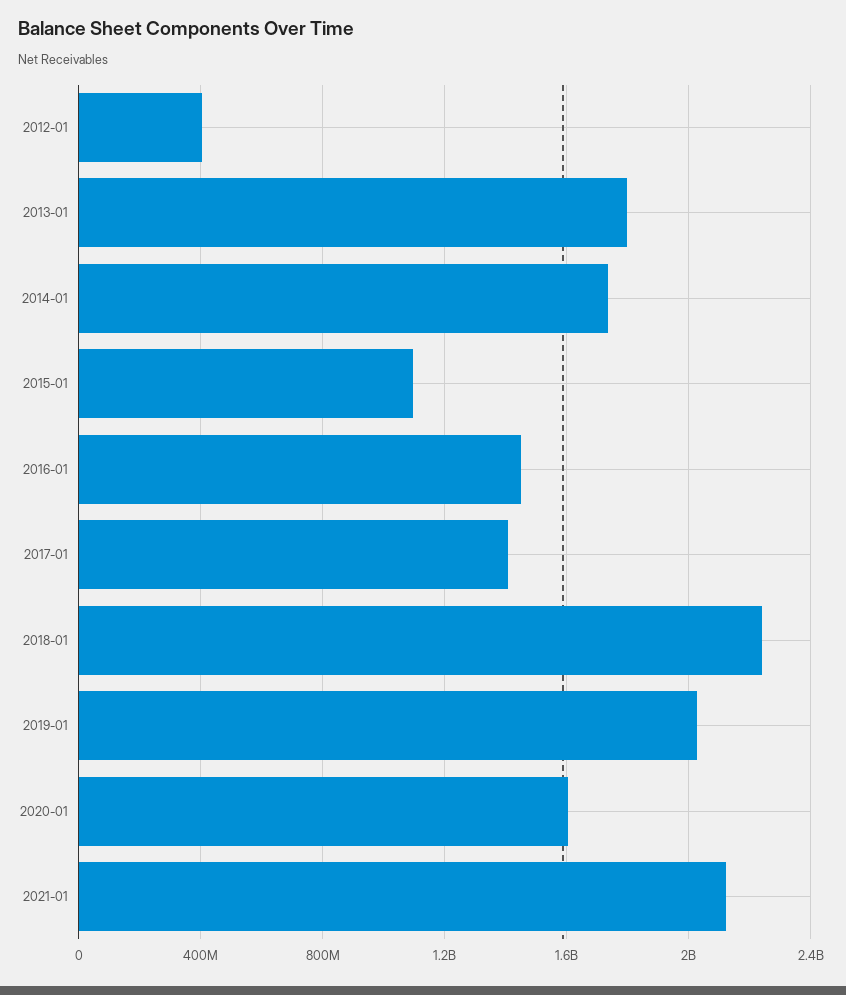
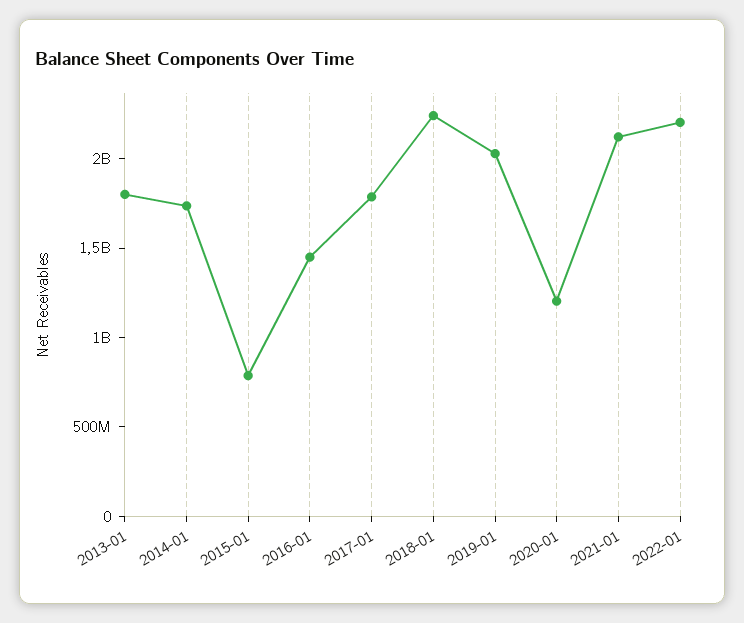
2012-01: 400000000 -> none
2015-01: 1100000000 -> 800000000
2017-01: 1400000000 -> 1800000000
2020-01: 1600000000 -> 1200000000
2022-01: none -> 2200000000

